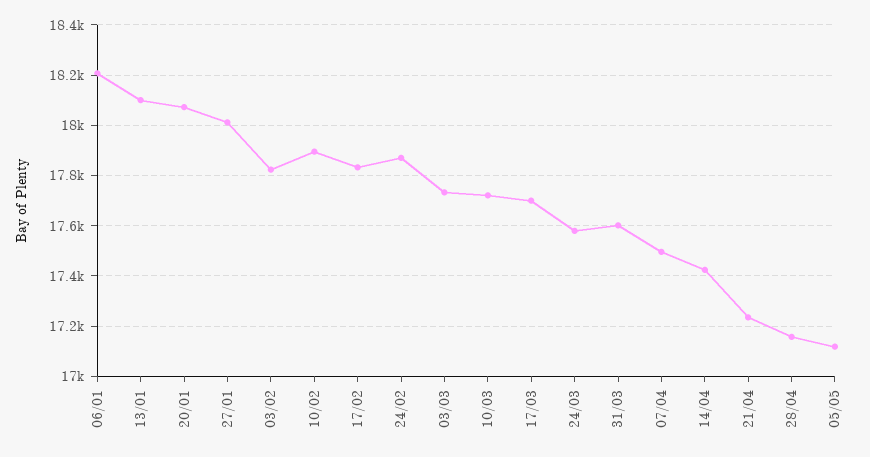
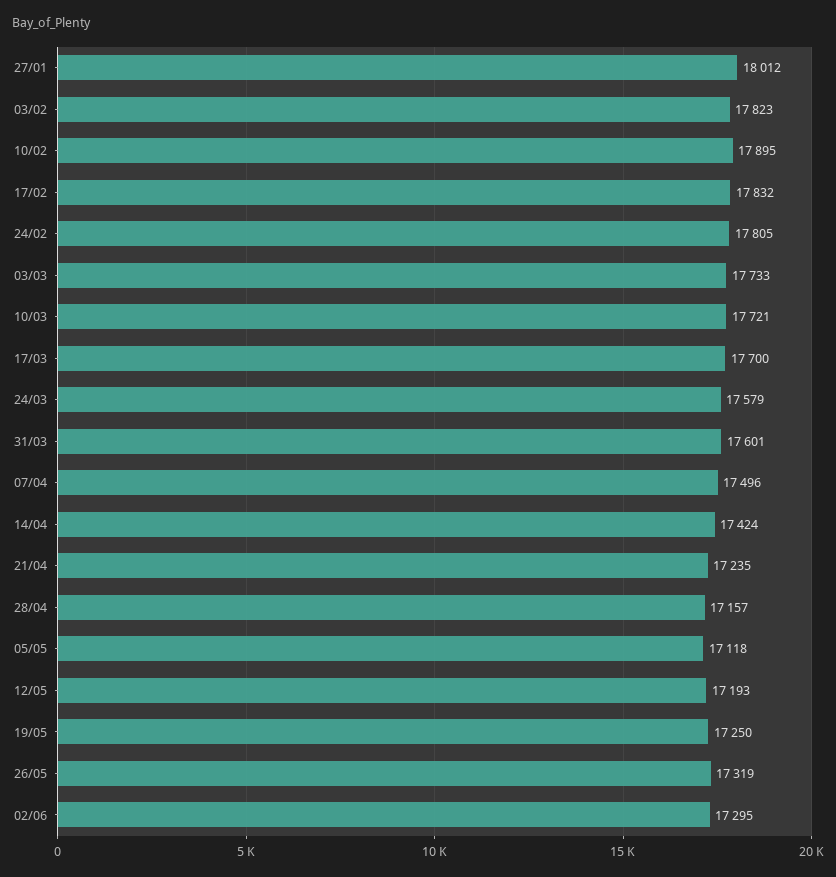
06/01: 18200 -> none
13/01: 18100 -> none
20/01: 18075 -> none
24/02: 17875 -> 17805
12/05: none -> 17193
19/05: none -> 17250
26/05: none -> 17319
02/06: none -> 17295

